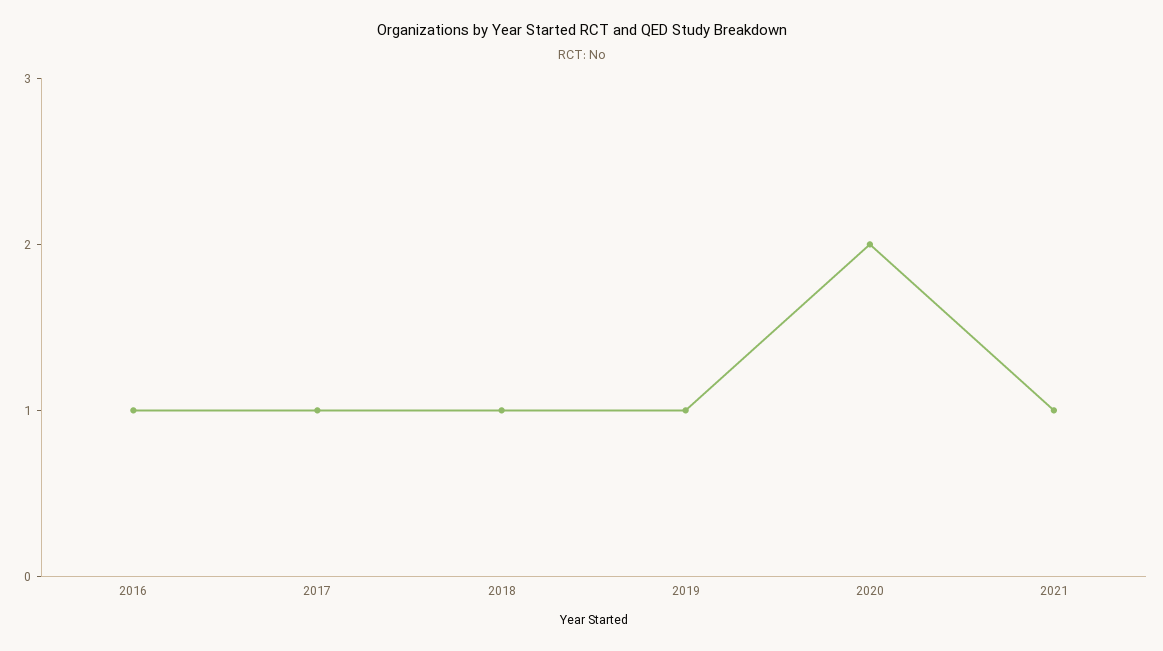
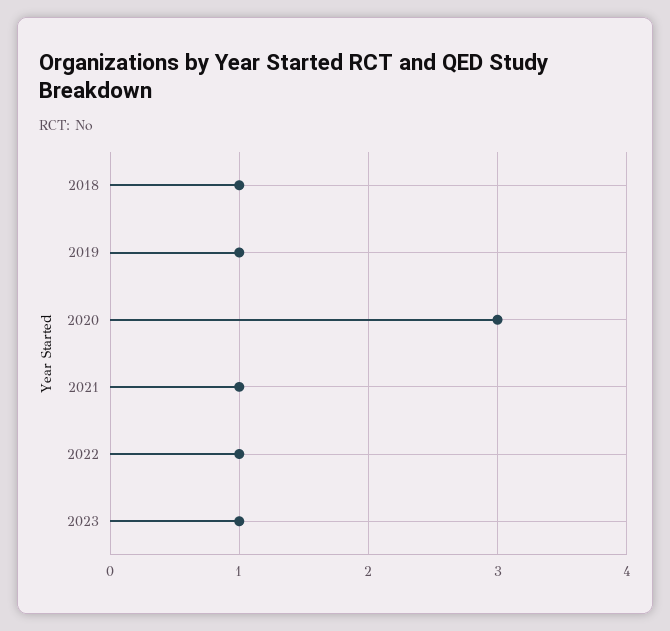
2016: 1 -> none
2017: 1 -> none
2020: 2 -> 3
2022: none -> 1
2023: none -> 1

